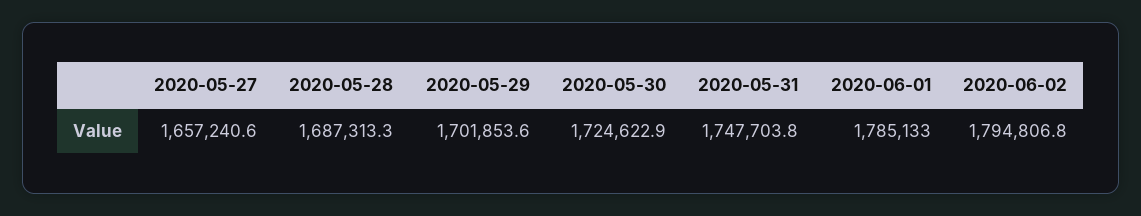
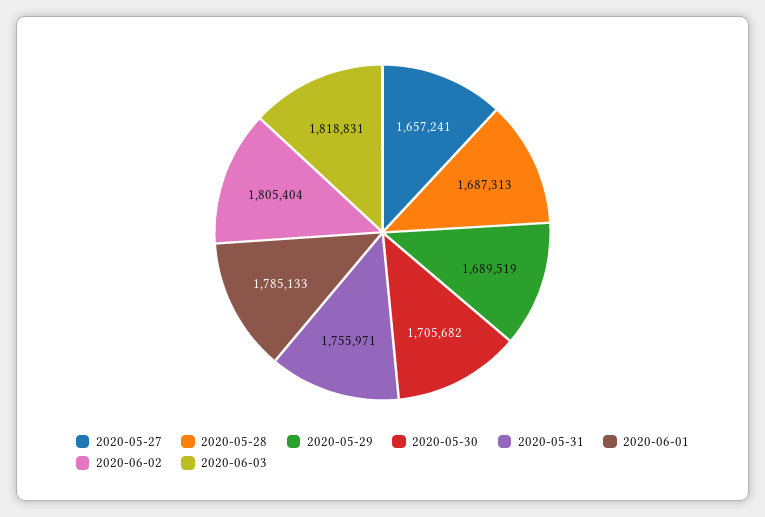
2020-05-29: 1701853.6 -> 1689519
2020-05-30: 1724622.9 -> 1705682
2020-05-31: 1747703.8 -> 1755971
2020-06-02: 1794806.8 -> 1805404
2020-06-03: none -> 1818831

